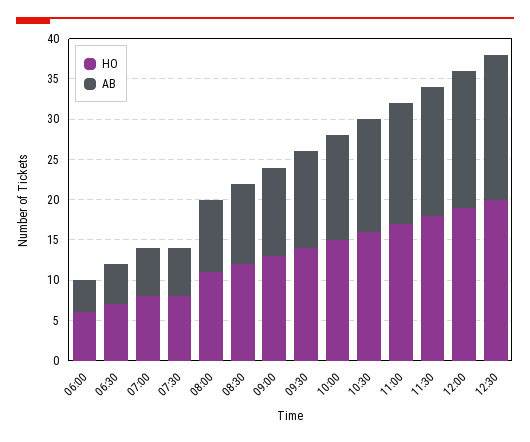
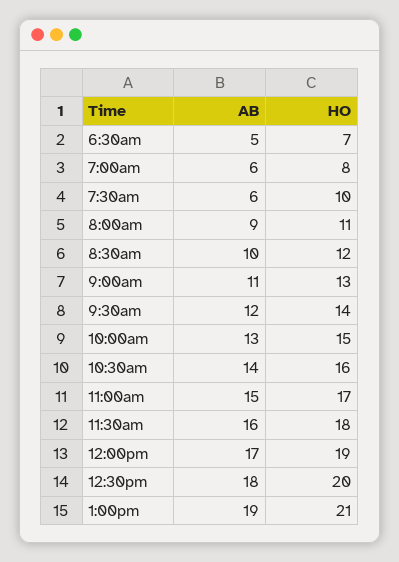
HO, 06:00: 6 -> none
AB, 06:00: 4 -> none
HO, 07:30: 8 -> 10
AB, 1:00pm: none -> 19
HO, 1:00pm: none -> 21

